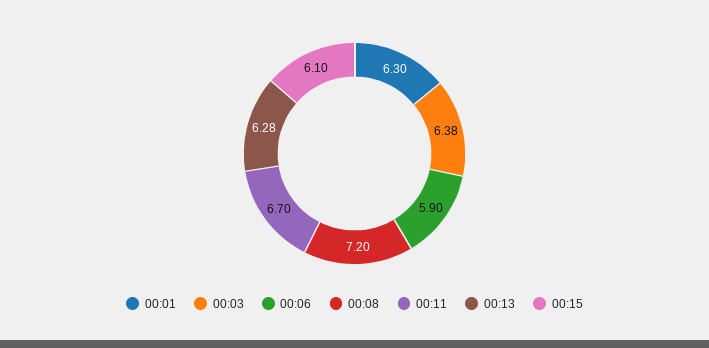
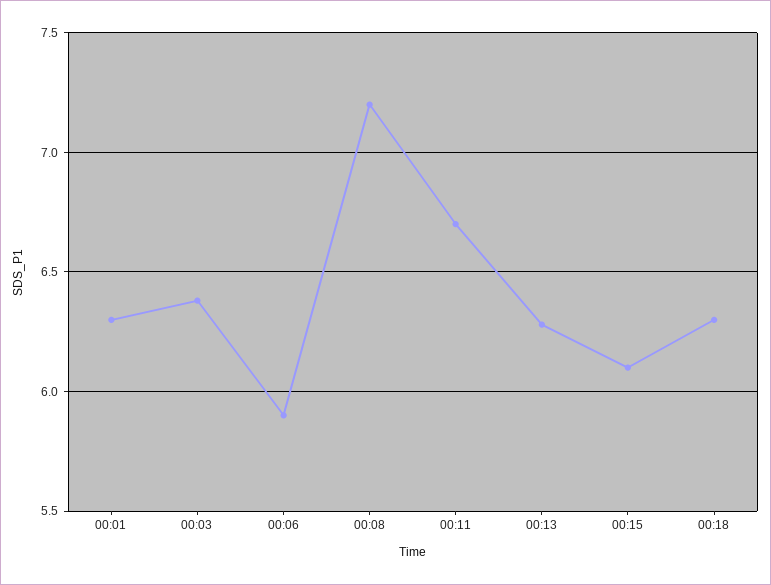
00:18: none -> 6.3

